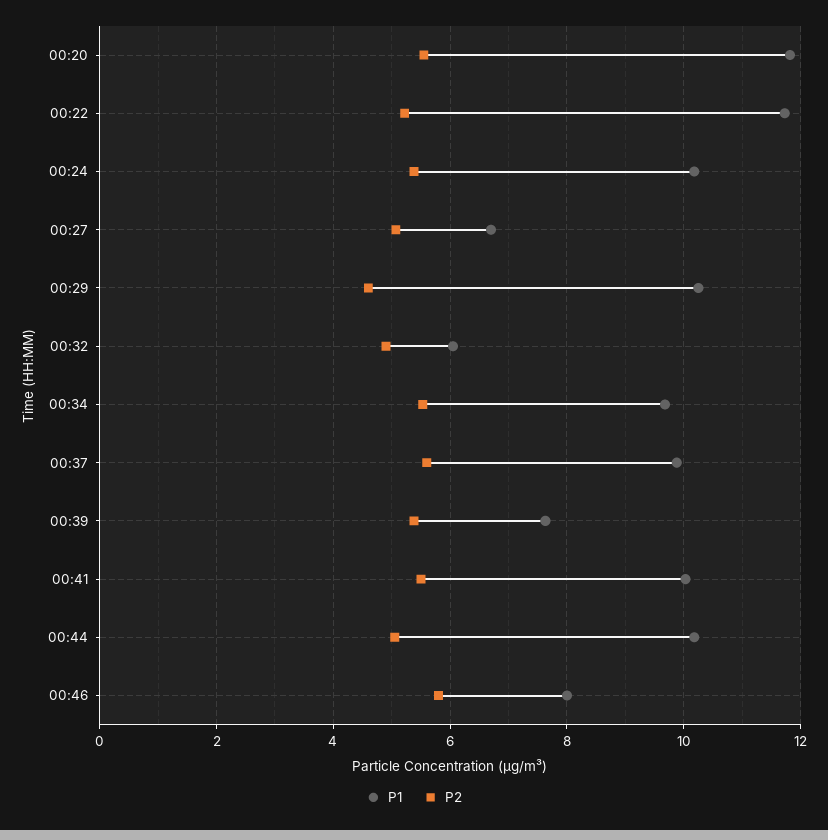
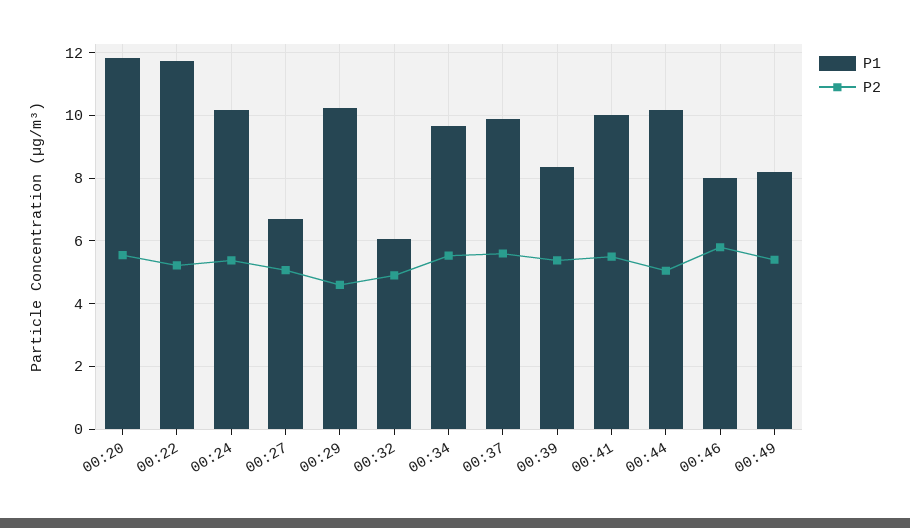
P1, 00:39: 7.6 -> 8.4
P1, 00:49: none -> 8.2
P2, 00:49: none -> 5.4

